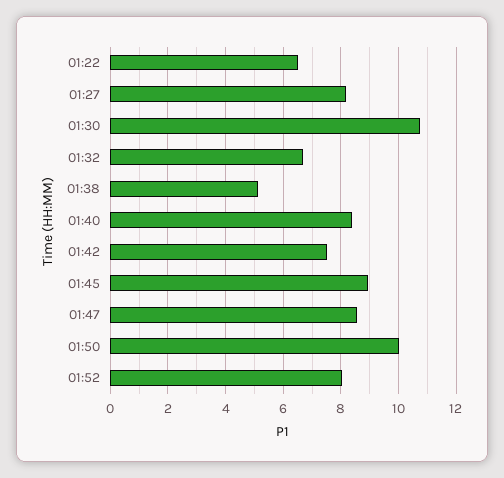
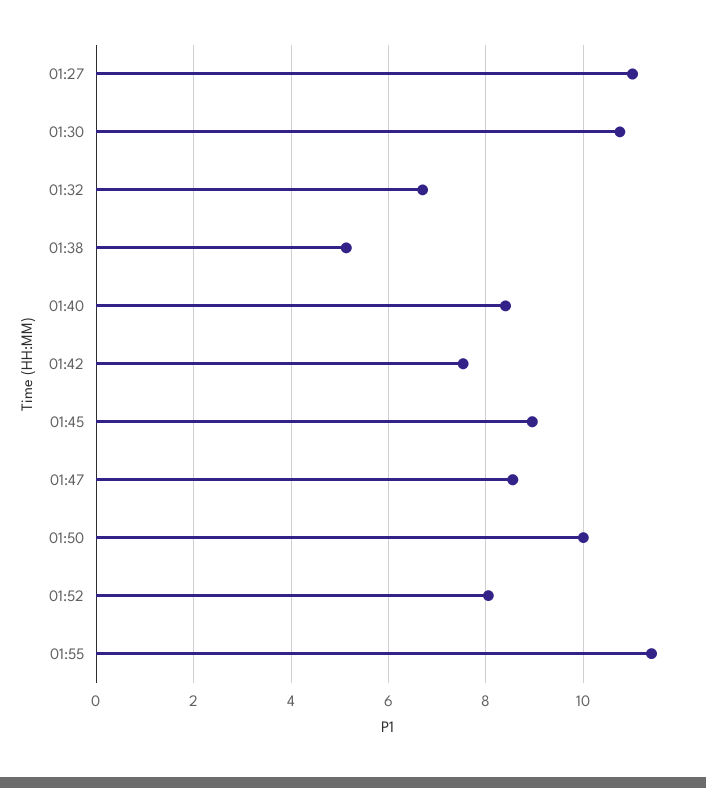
01:22: 6.5 -> none
01:27: 8.25 -> 11
01:55: none -> 11.4

